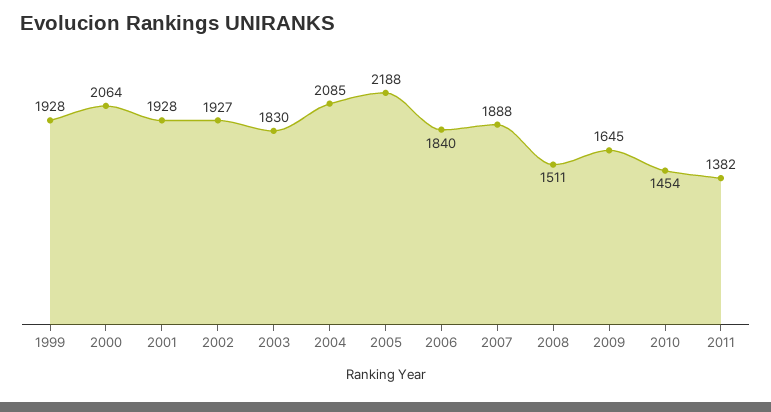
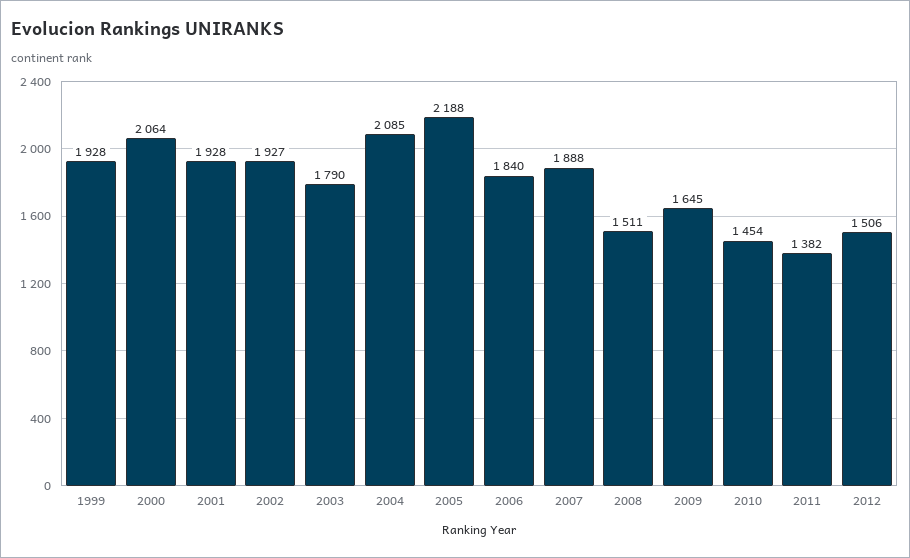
2003: 1830 -> 1790
2012: none -> 1506

